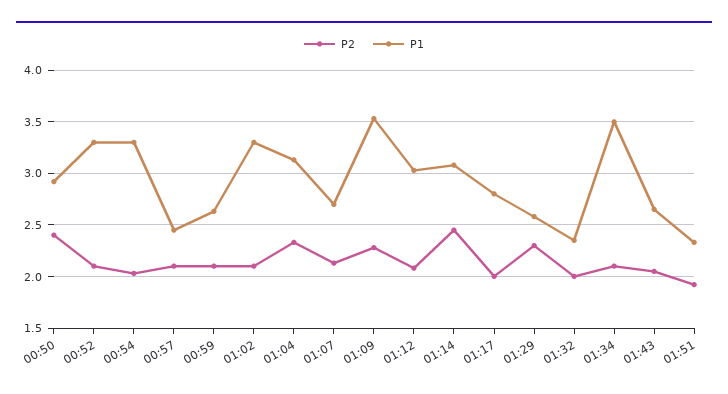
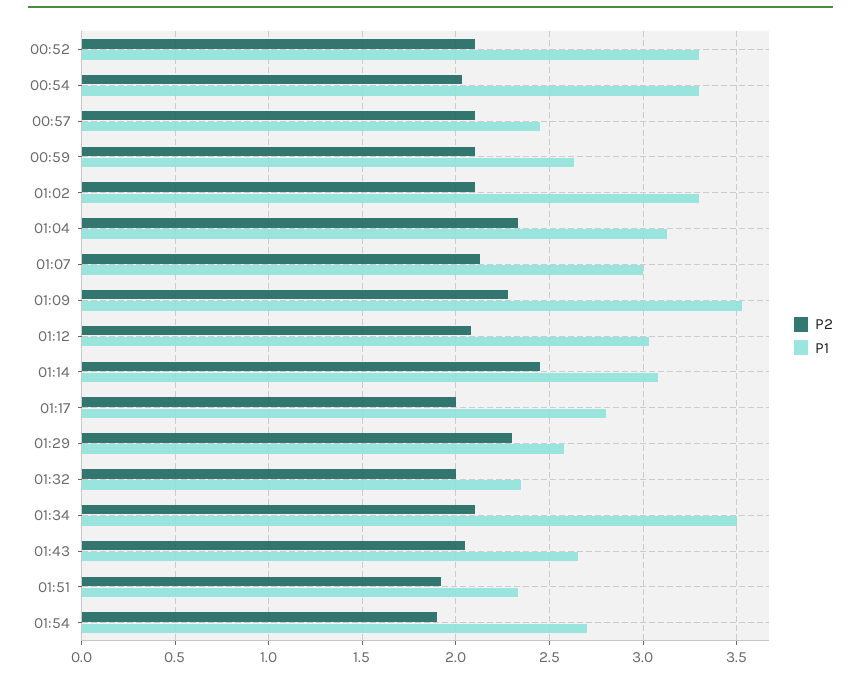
P2, 00:50: 2.4 -> none
P1, 00:50: 2.9 -> none
P1, 01:07: 2.7 -> 3
P2, 01:54: none -> 1.9
P1, 01:54: none -> 2.7

